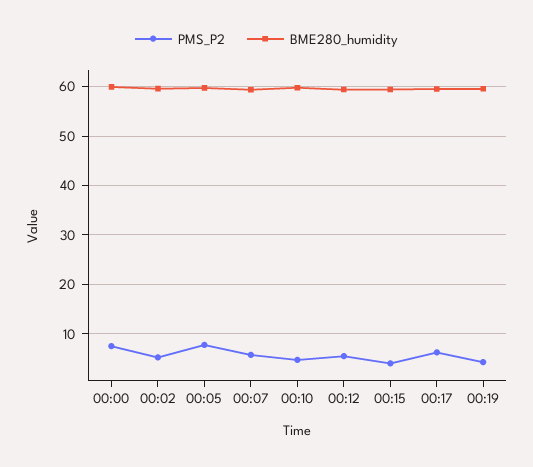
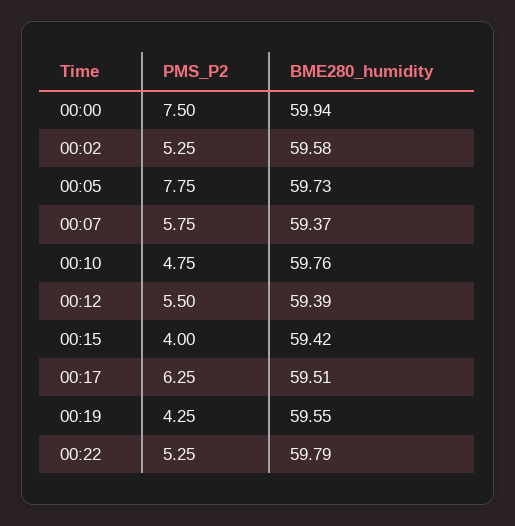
PMS_P2, 00:22: none -> 5.25
BME280_humidity, 00:22: none -> 59.79

